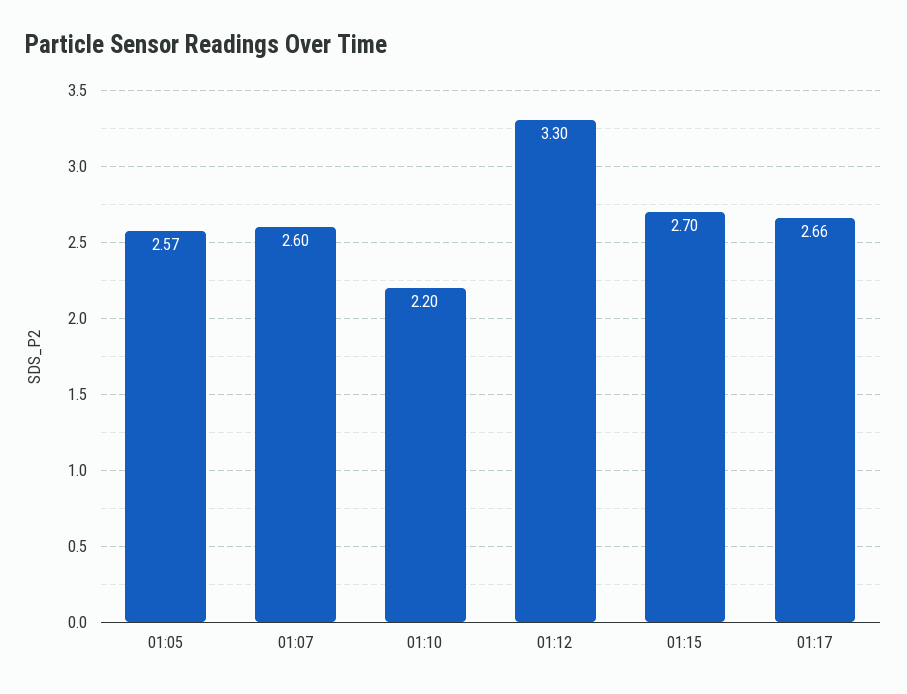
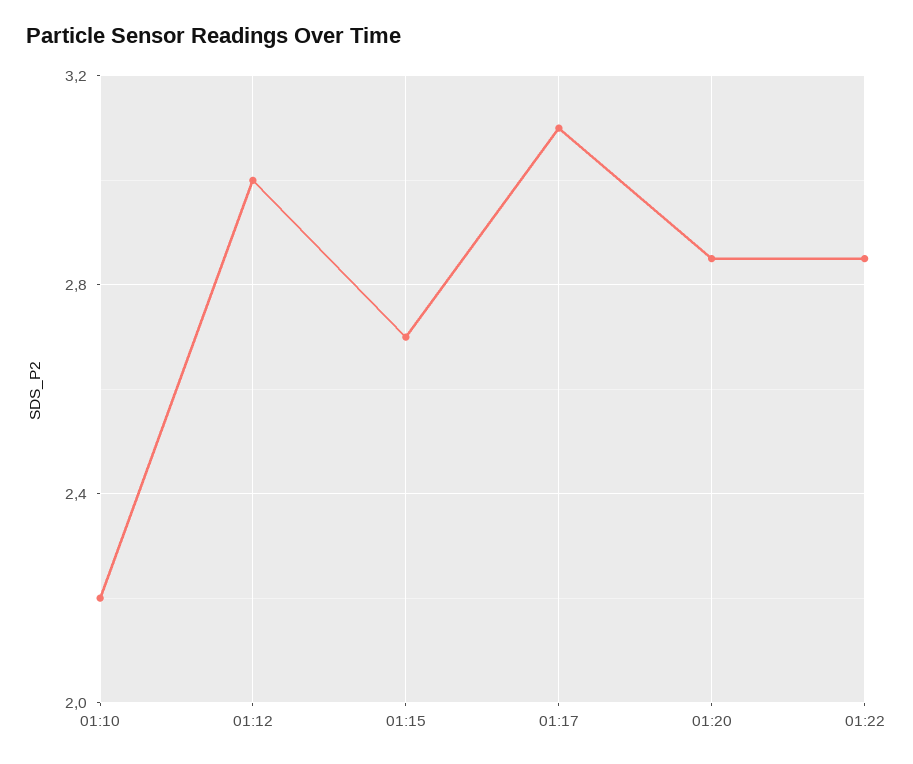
01:05: 2.57 -> none
01:07: 2.6 -> none
01:12: 3.3 -> 3
01:17: 2.66 -> 3.1
01:20: none -> 2.85
01:22: none -> 2.85

